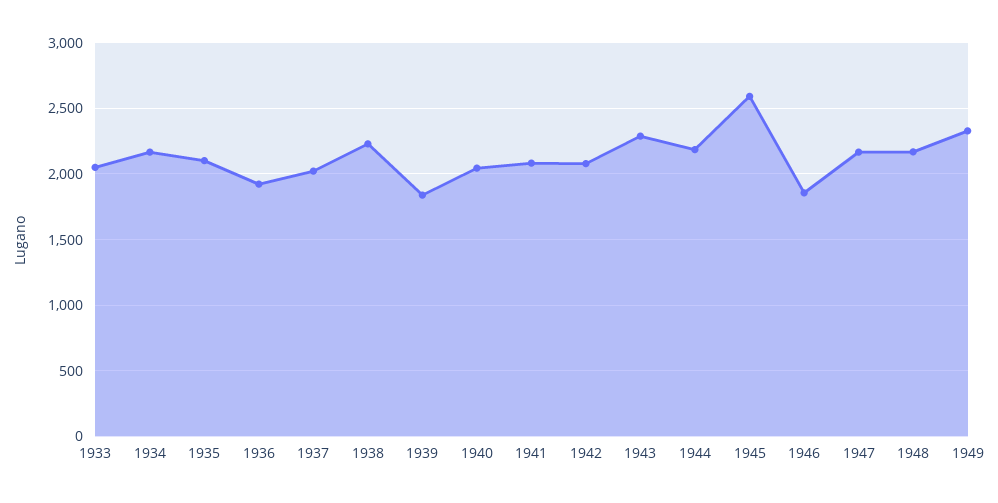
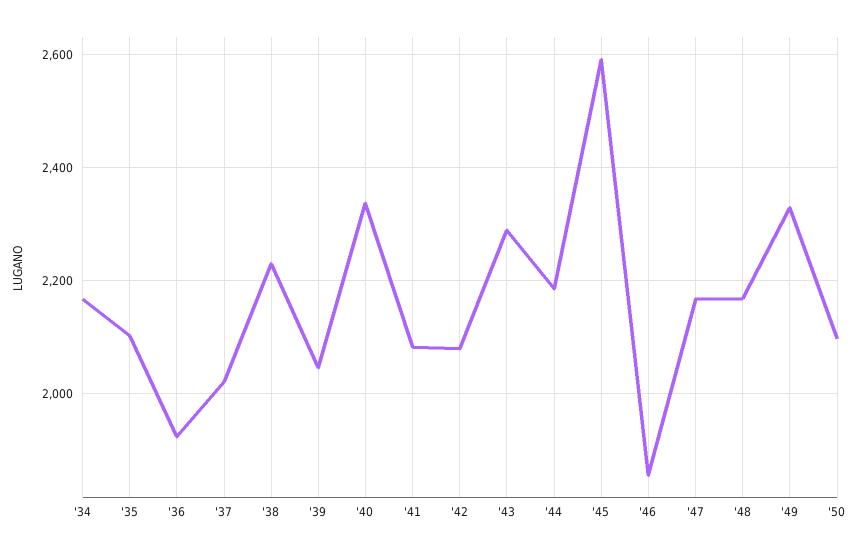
1933: 2050 -> none
1939: 1850 -> 2040
1940: 2050 -> 2340
'50: none -> 2100

